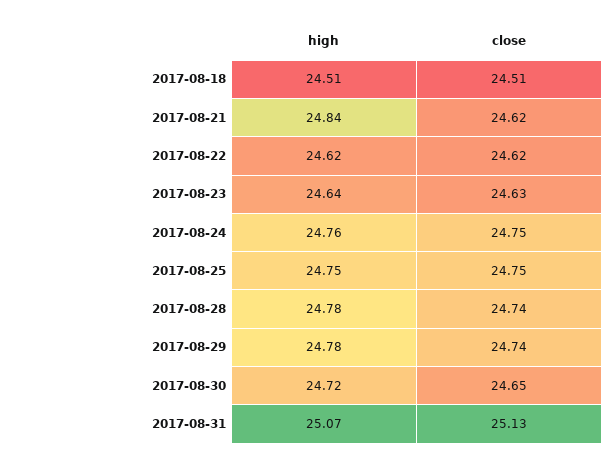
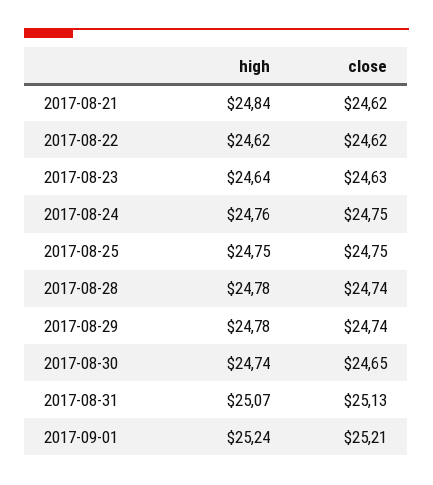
high, 2017-08-18: 24.51 -> none
close, 2017-08-18: 24.51 -> none
high, 2017-08-30: 24.72 -> 24.74
high, 2017-09-01: none -> 25.24
close, 2017-09-01: none -> 25.21

